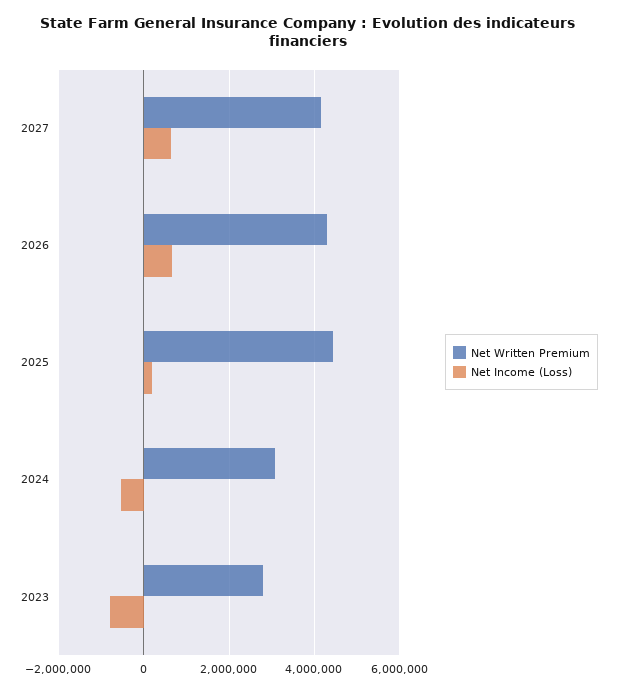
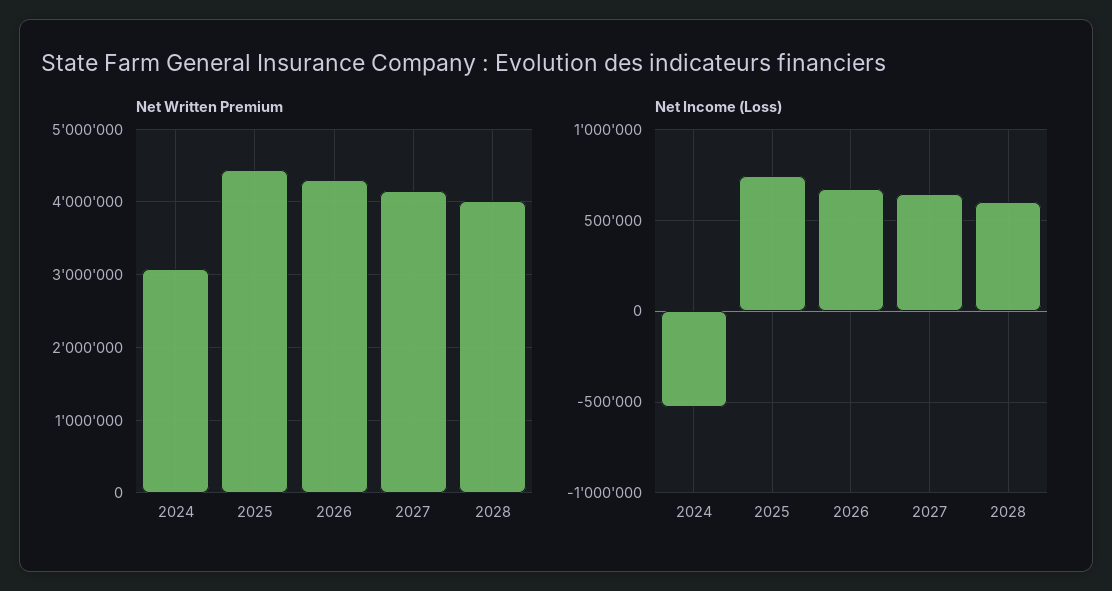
Net Income (Loss), 2025: 200000 -> 750000
Net Written Premium, 2023: 2800000 -> none
Net Income (Loss), 2023: -800000 -> none
Net Written Premium, 2028: none -> 4000000
Net Income (Loss), 2028: none -> 600000

